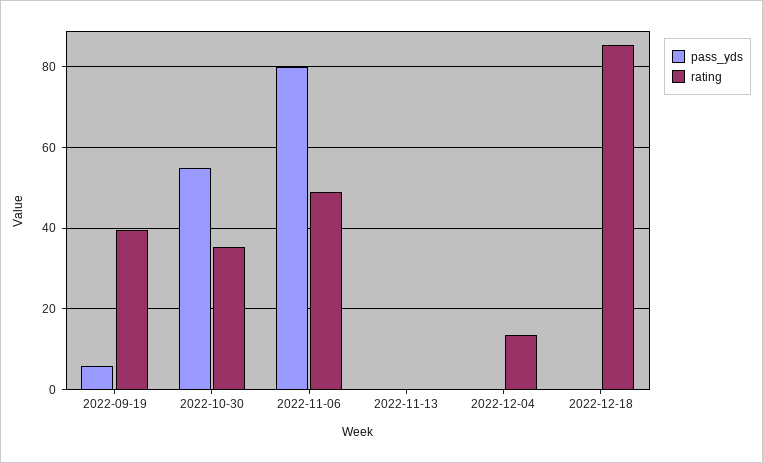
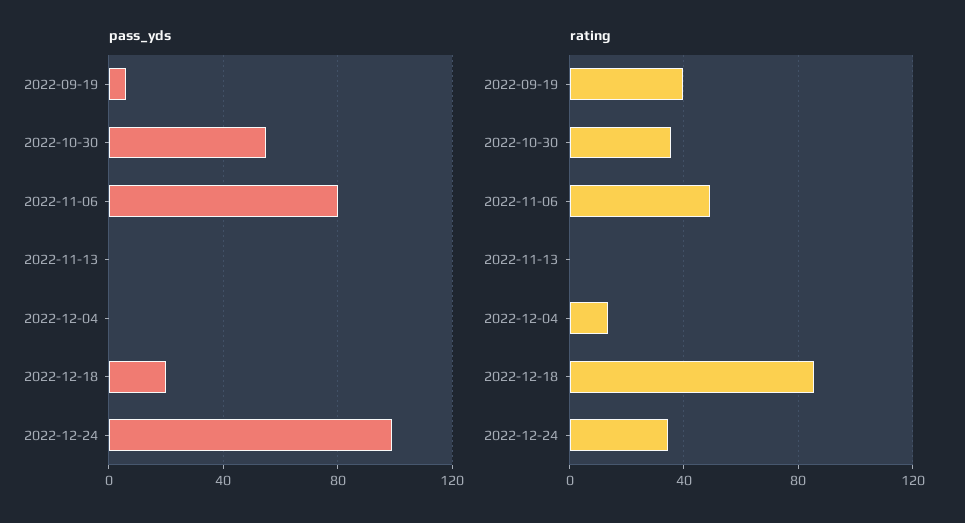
pass_yds, 2022-12-18: 0 -> 20
pass_yds, 2022-12-24: none -> 100
rating, 2022-12-24: none -> 35

